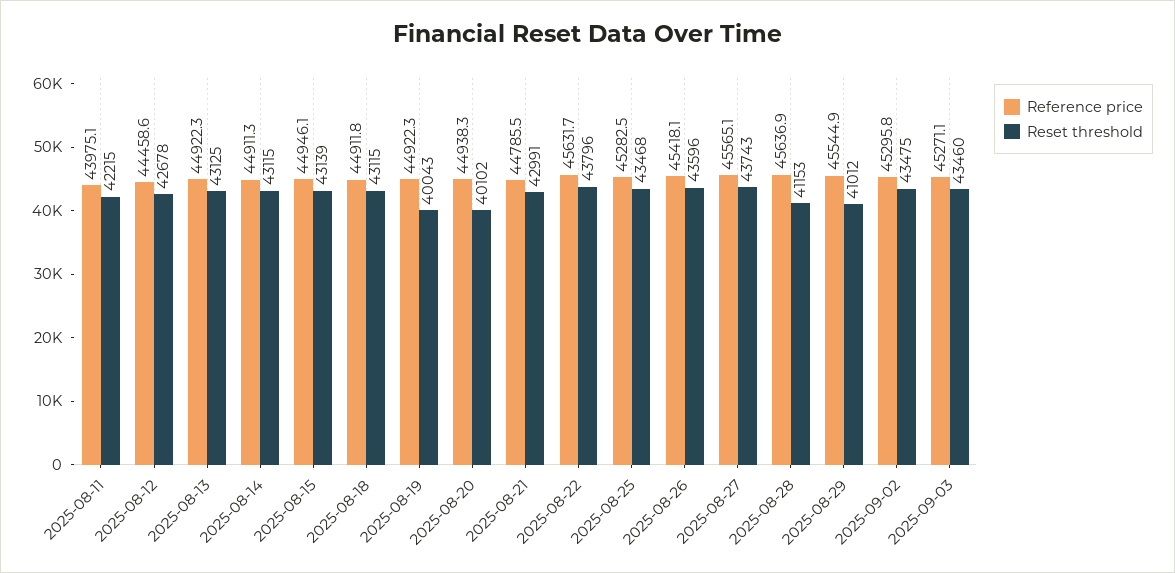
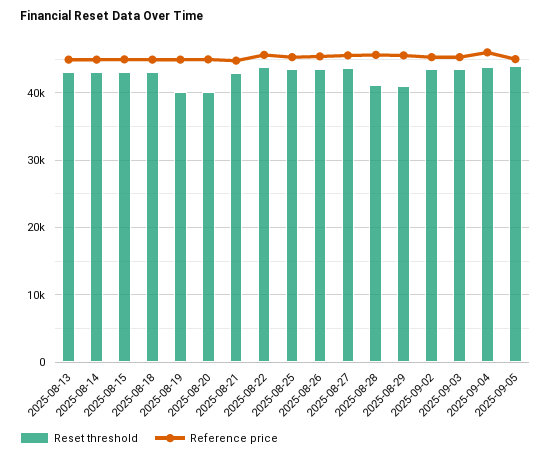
Reference price, 2025-08-11: 43975.1 -> none
Reset threshold, 2025-08-11: 42215 -> none
Reference price, 2025-08-12: 44458.6 -> none
Reset threshold, 2025-08-12: 42678 -> none
Reset threshold, 2025-09-04: none -> 44000
Reference price, 2025-09-04: none -> 46000
Reset threshold, 2025-09-05: none -> 44000
Reference price, 2025-09-05: none -> 45000

